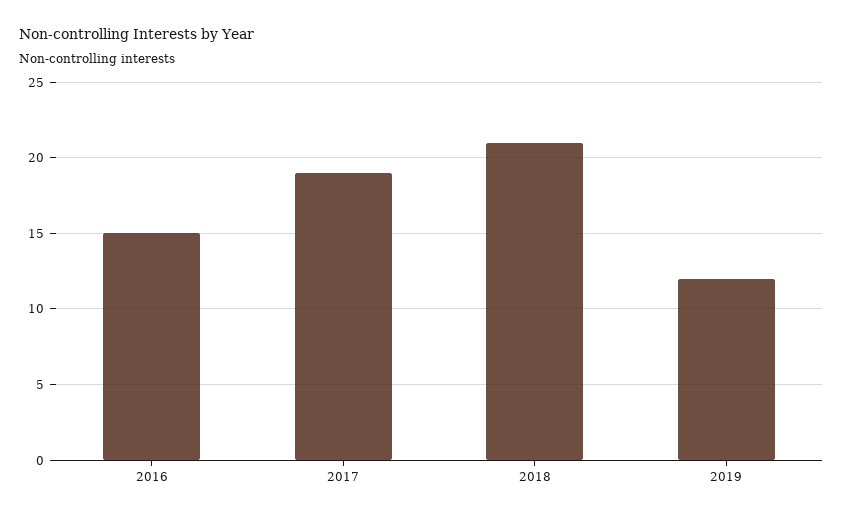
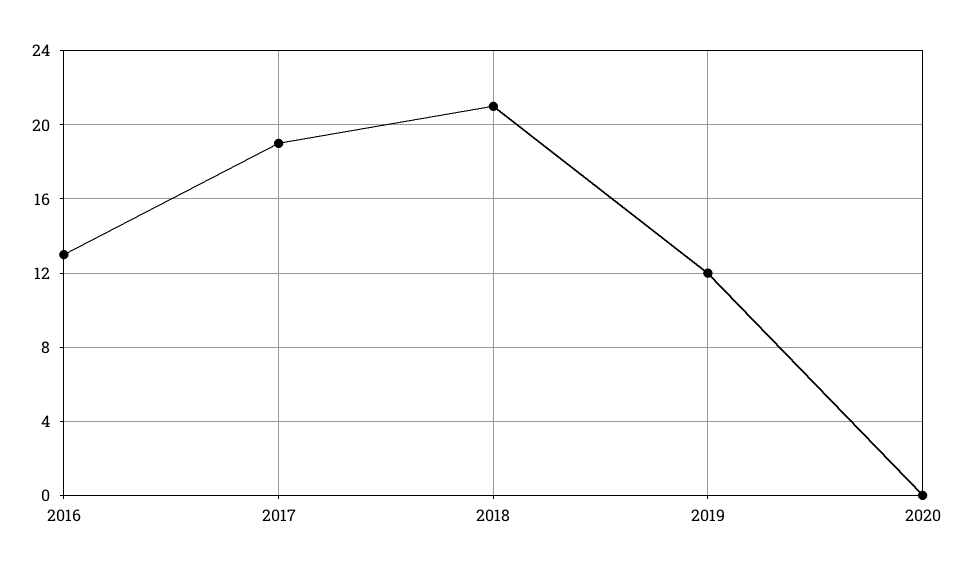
2016: 15 -> 13
2020: none -> 0

